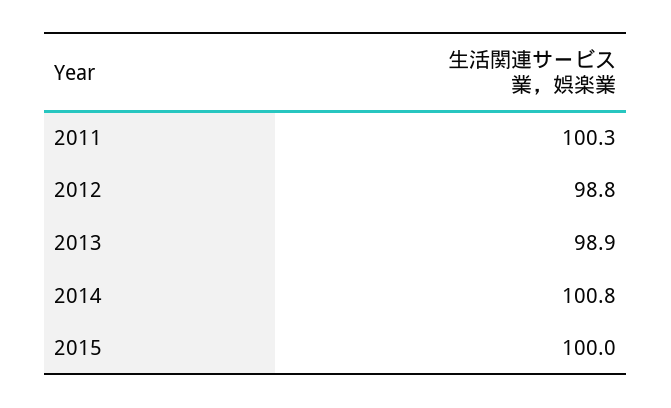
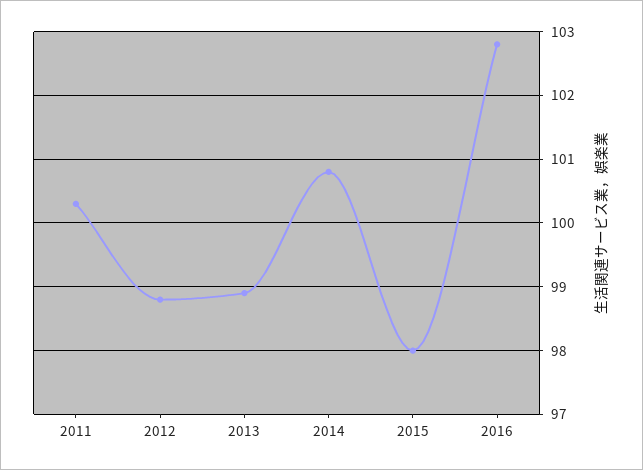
2015: 100 -> 98
2016: none -> 102.8

